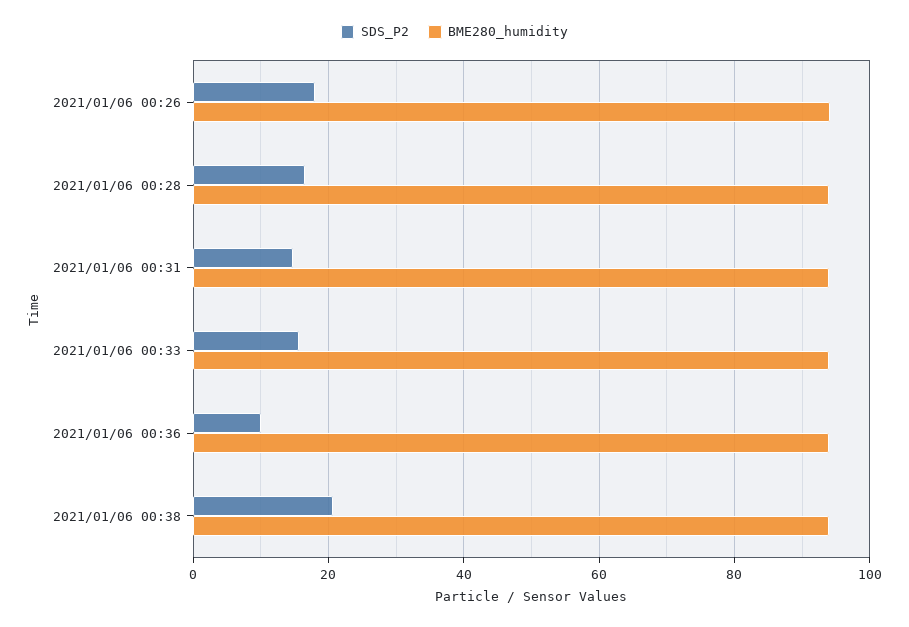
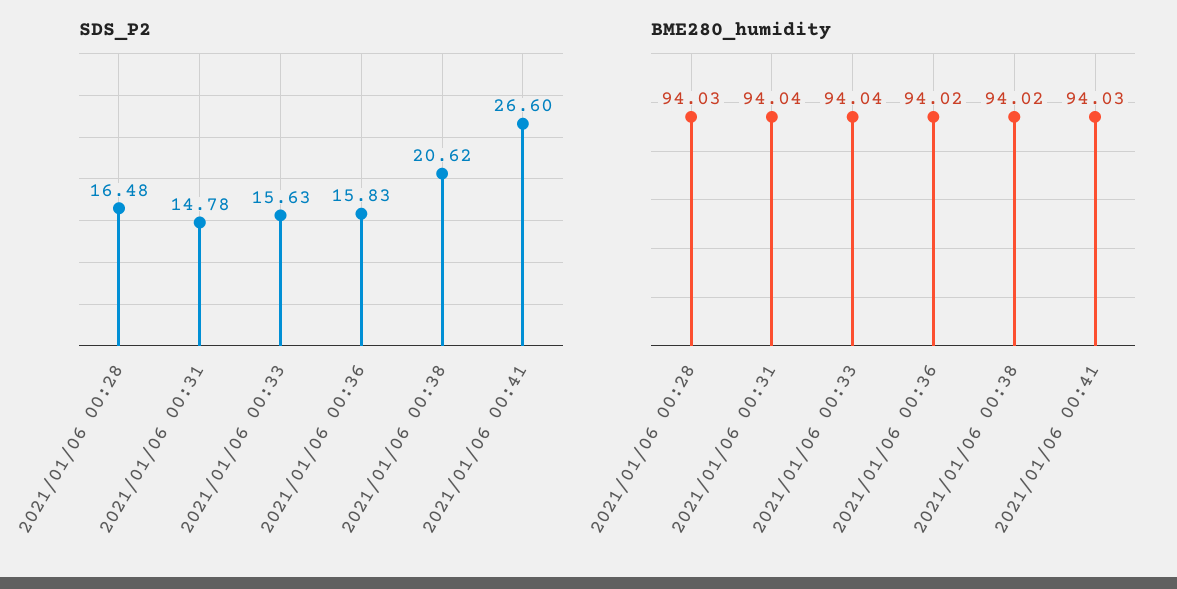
SDS_P2, 2021/01/06 00:26: 18 -> none
BME280_humidity, 2021/01/06 00:26: 94 -> none
SDS_P2, 2021/01/06 00:36: 10 -> 15.83
SDS_P2, 2021/01/06 00:41: none -> 26.6
BME280_humidity, 2021/01/06 00:41: none -> 94.03

